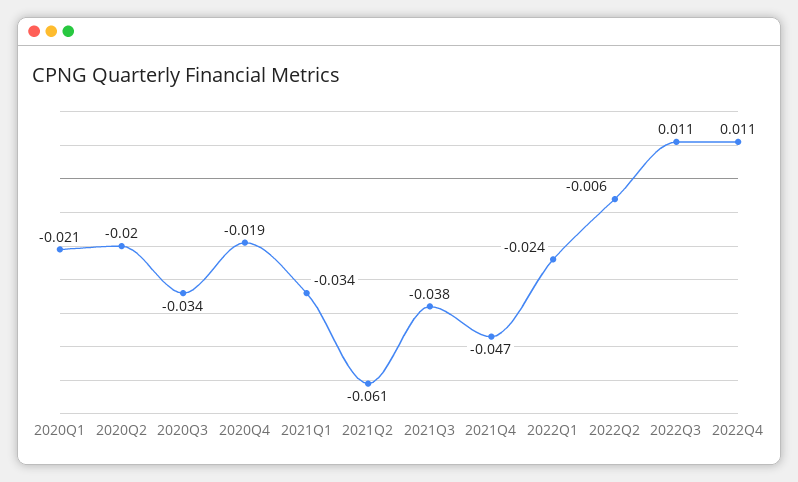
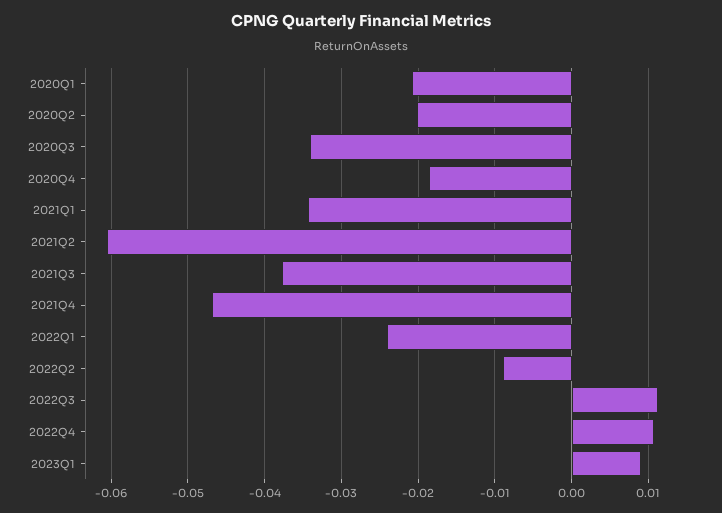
2022Q2: -0.006 -> -0.009
2023Q1: none -> 0.009

